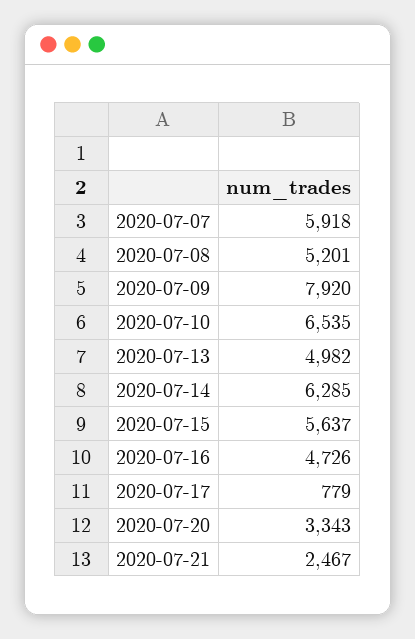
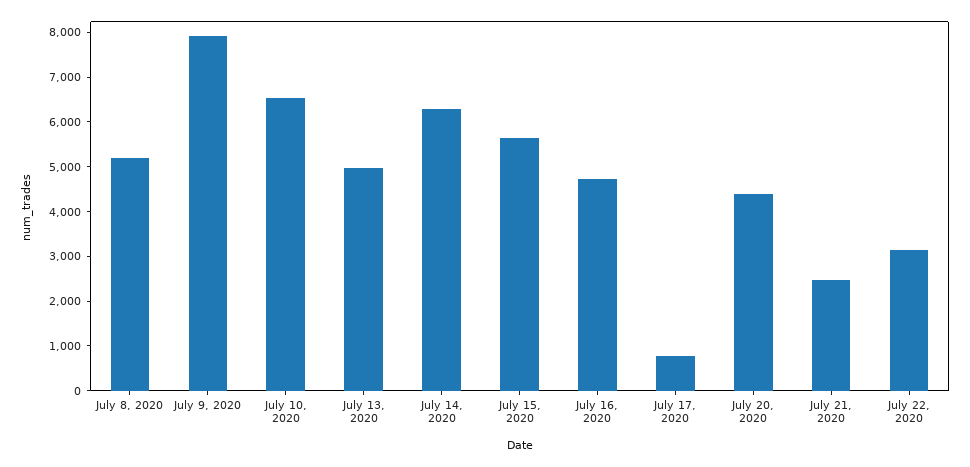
2020-07-07: 5918 -> none
2020-07-20: 3343 -> 4400
July 22, 2020: none -> 3200

